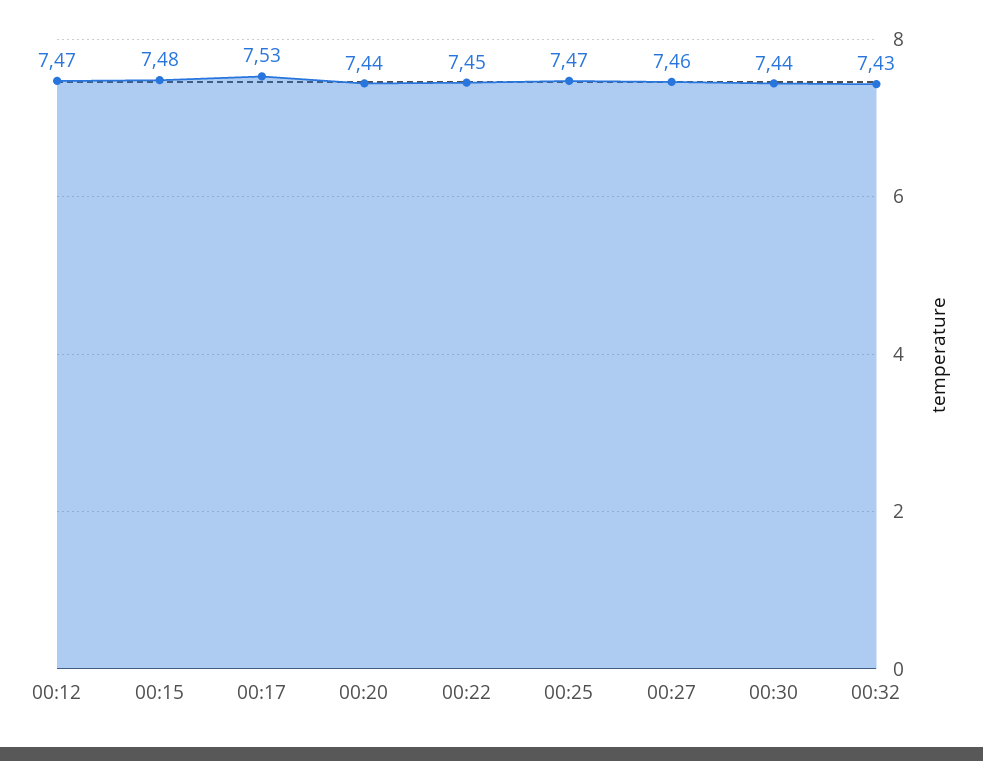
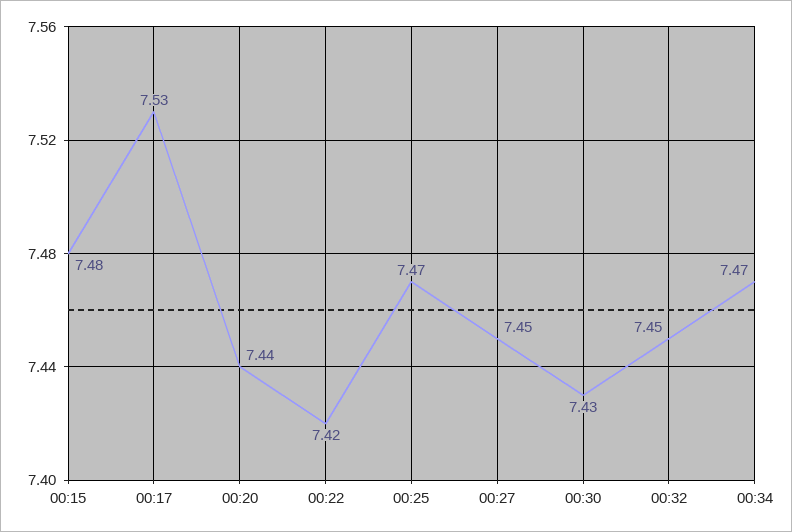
00:12: 7.47 -> none
00:22: 7.45 -> 7.42
00:27: 7.46 -> 7.45
00:30: 7.44 -> 7.43
00:32: 7.43 -> 7.45
00:34: none -> 7.47

